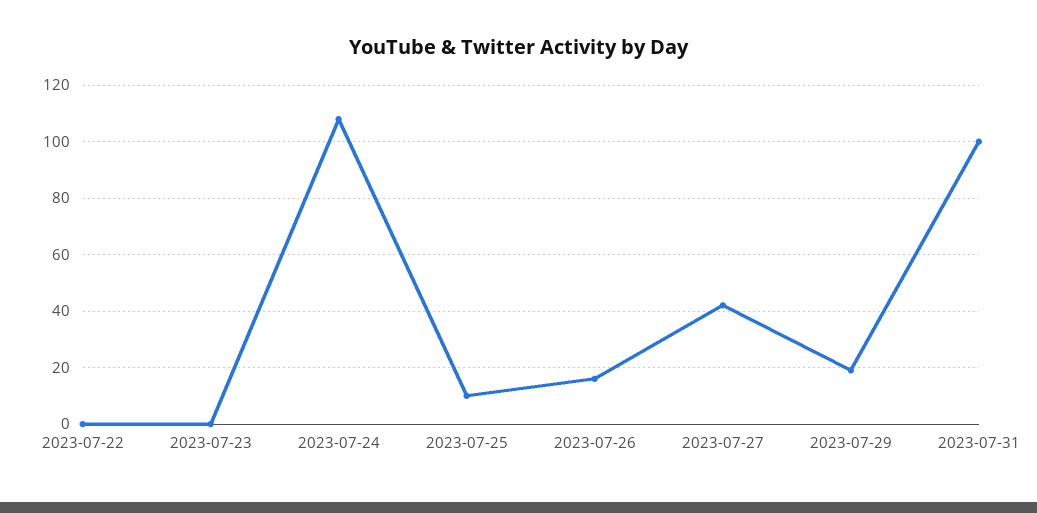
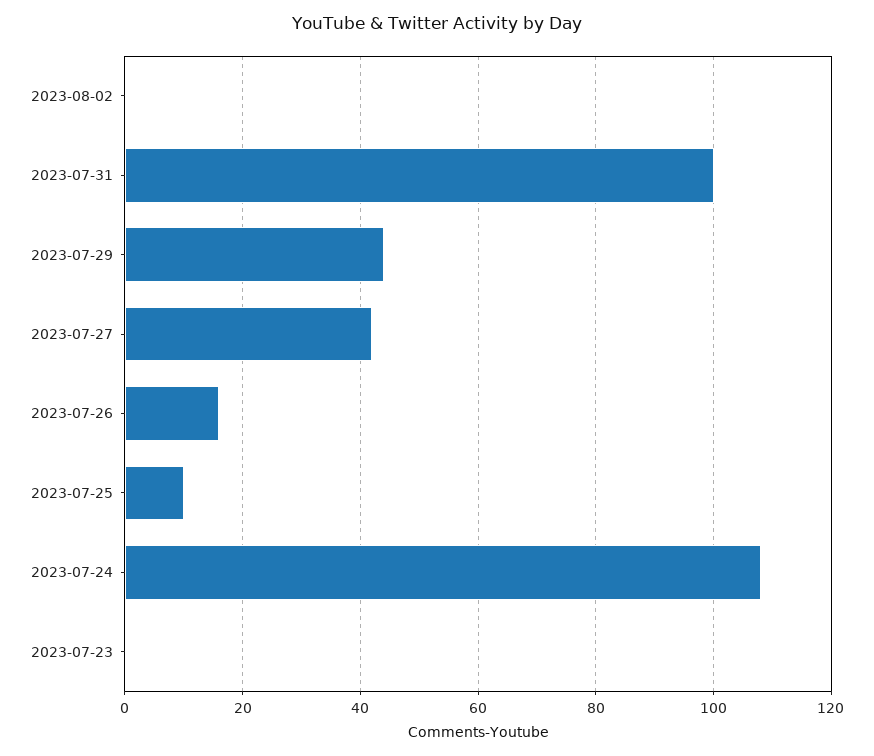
2023-07-22: 0 -> none
2023-07-29: 20 -> 45
2023-08-02: none -> 0

